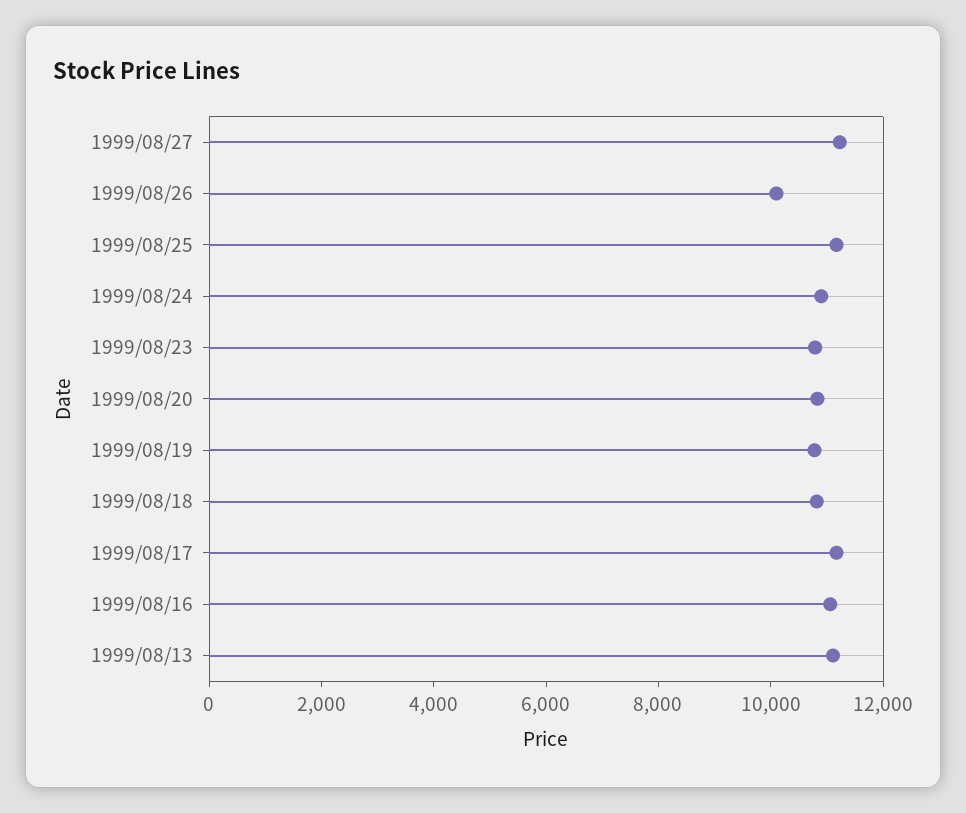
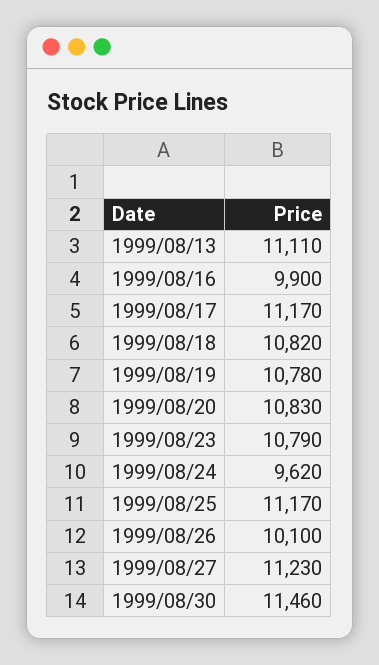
1999/08/24: 11000 -> 9620
1999/08/16: 11000 -> 9900
1999/08/30: none -> 11460

